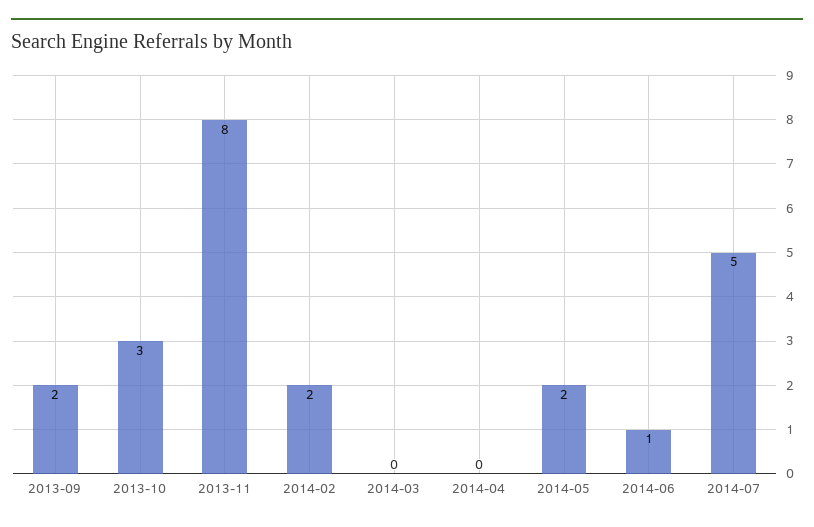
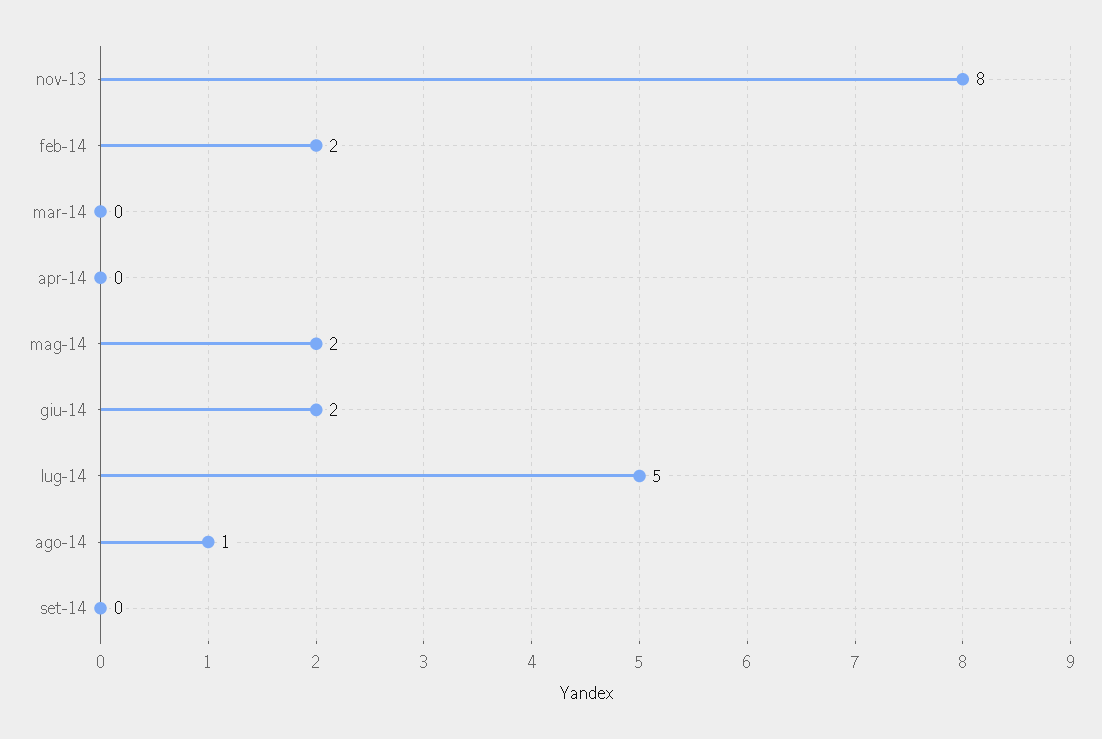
2013-09: 2 -> none
2013-10: 3 -> none
2014-06: 1 -> 2
ago-14: none -> 1
set-14: none -> 0

